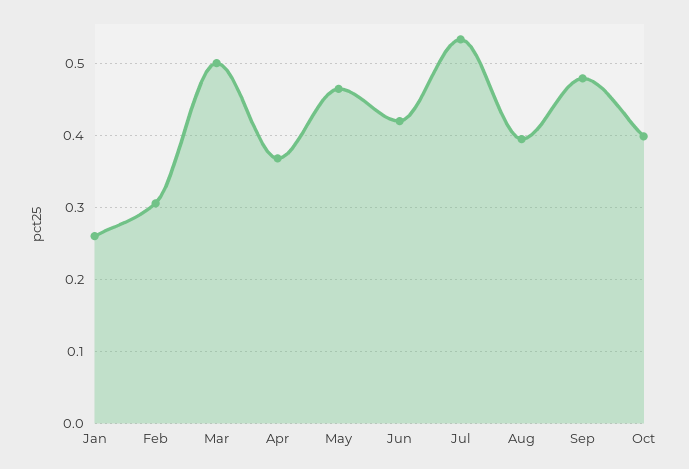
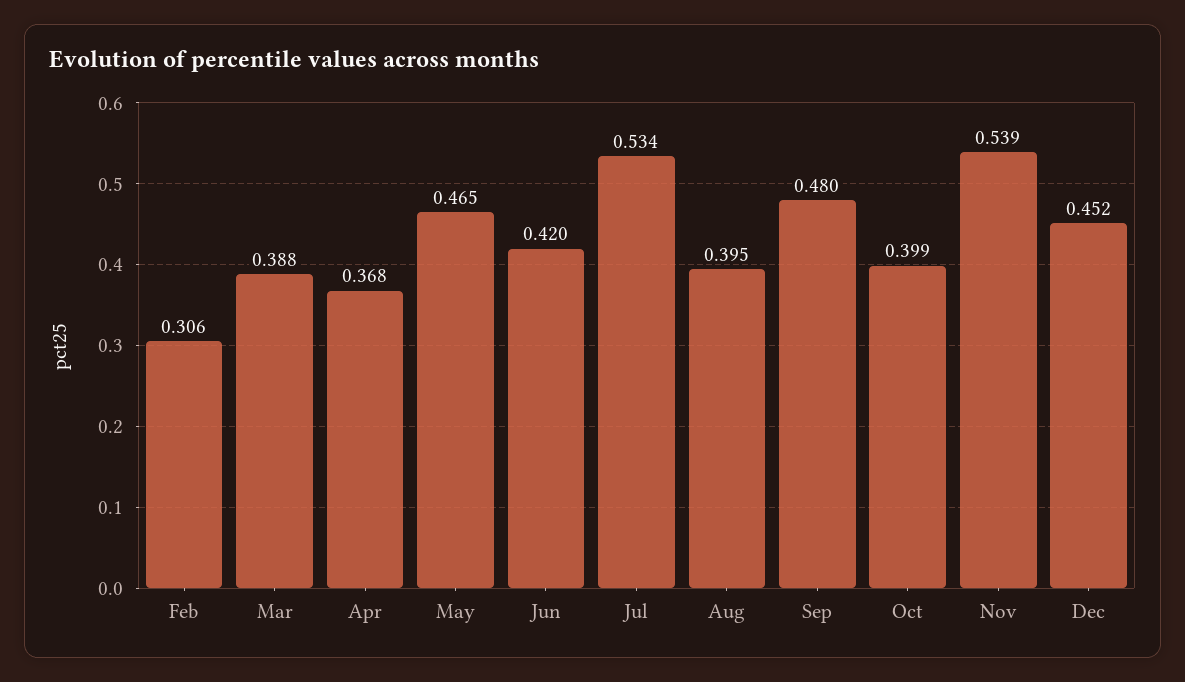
Jan: 0.26 -> none
Mar: 0.5 -> 0.388
Nov: none -> 0.539
Dec: none -> 0.452

